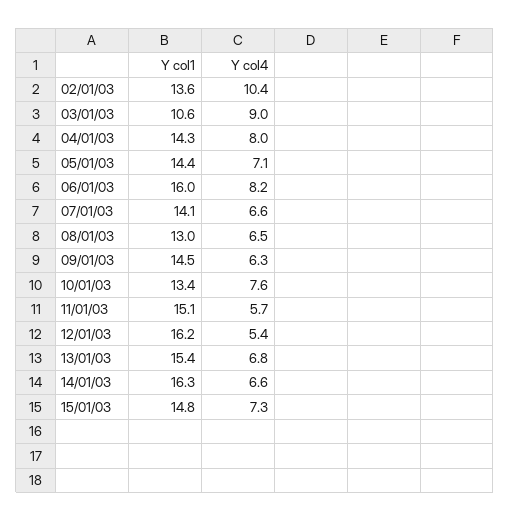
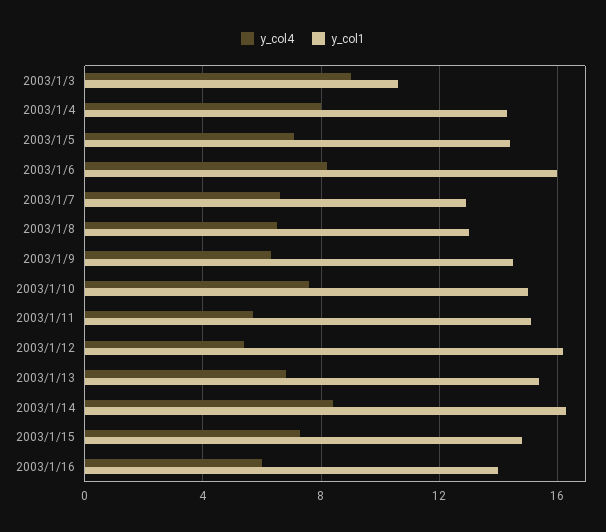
Y col1, 02/01/03: 13.6 -> none
Y col4, 02/01/03: 10.4 -> none
Y col1, 07/01/03: 14.1 -> 13
Y col1, 10/01/03: 13.4 -> 15
Y col4, 14/01/03: 6.6 -> 8.5
Y col4, 2003/1/16: none -> 6
Y col1, 2003/1/16: none -> 14

